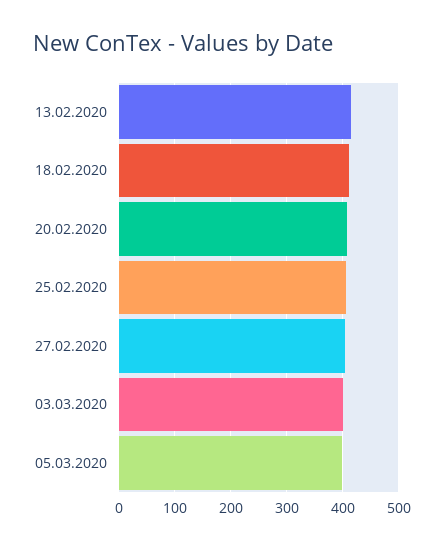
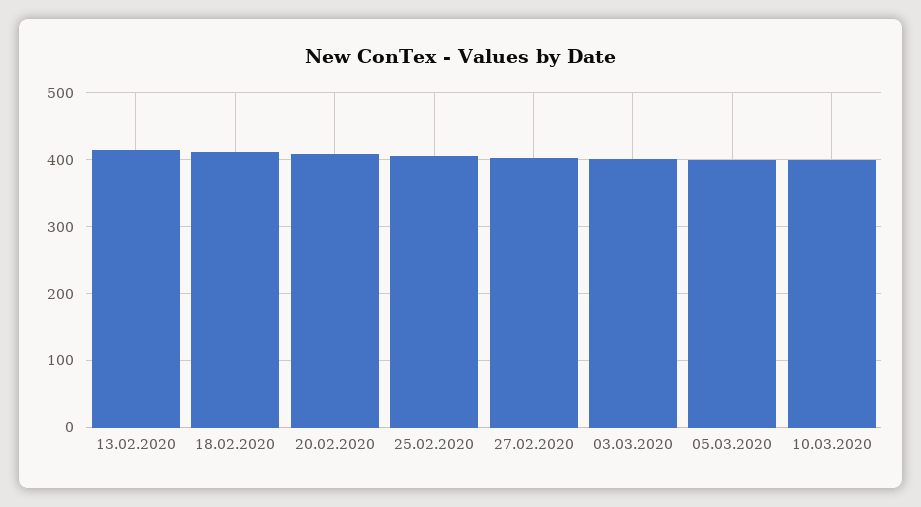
10.03.2020: none -> 400

